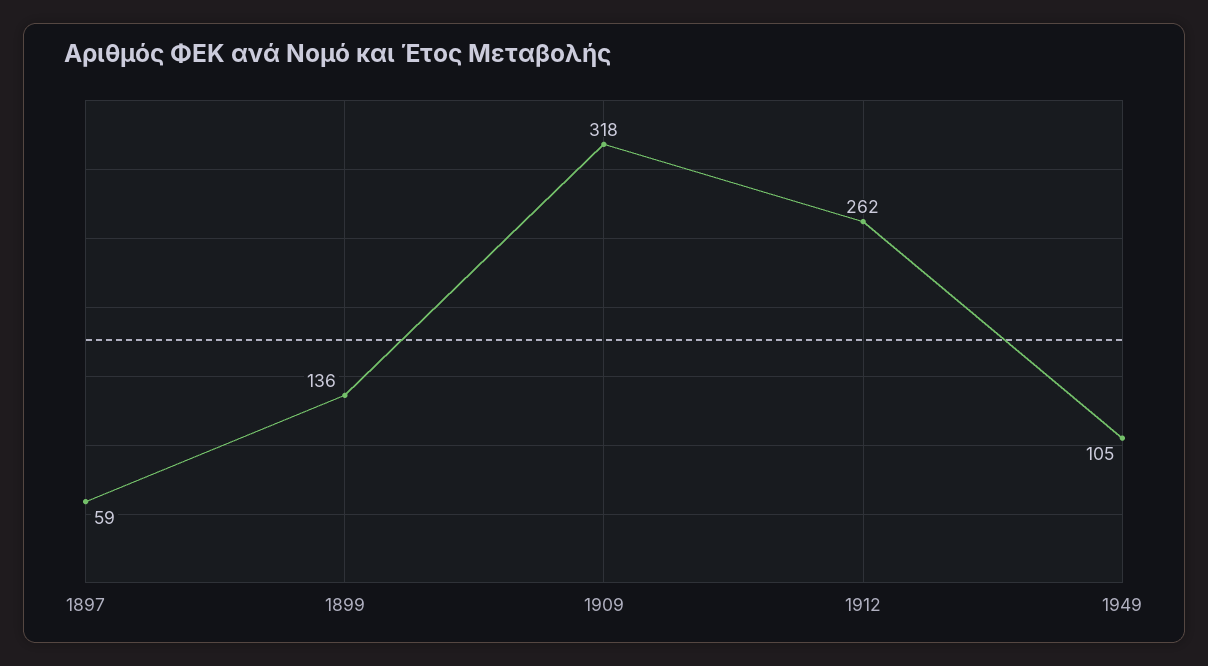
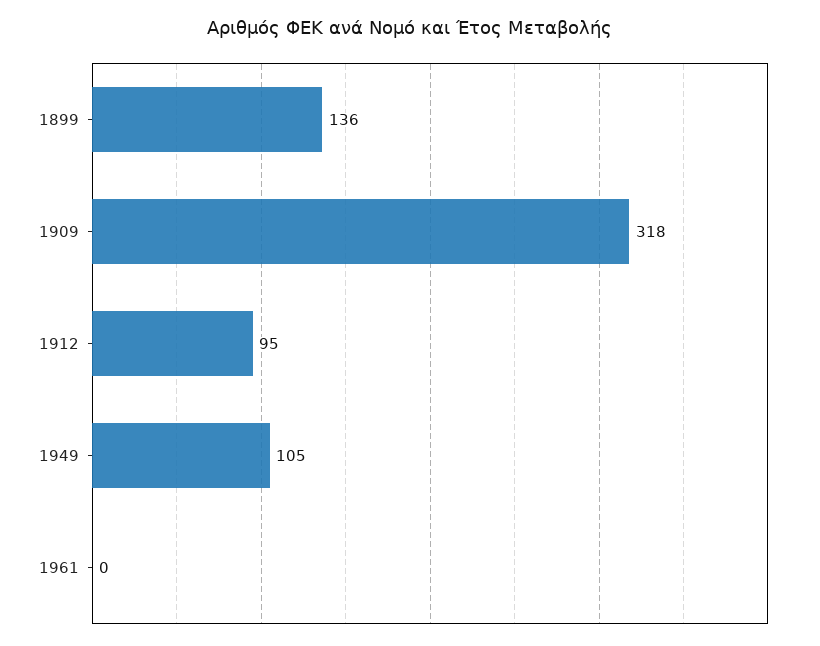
1897: 59 -> none
1912: 262 -> 95
1961: none -> 0

